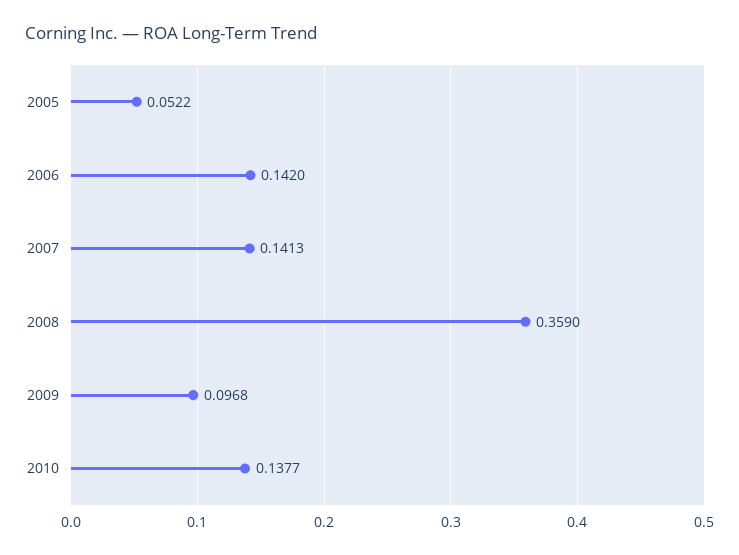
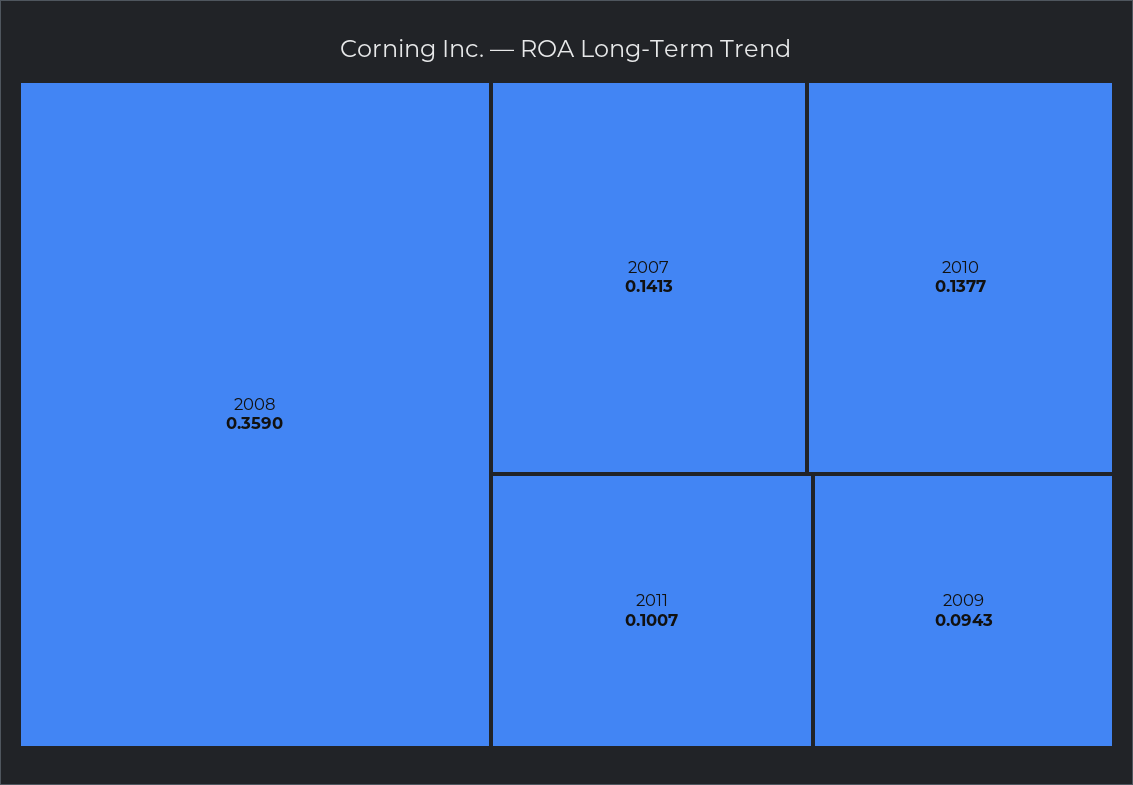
2005: 0.0522 -> none
2006: 0.142 -> none
2009: 0.0968 -> 0.0943
2011: none -> 0.1007

